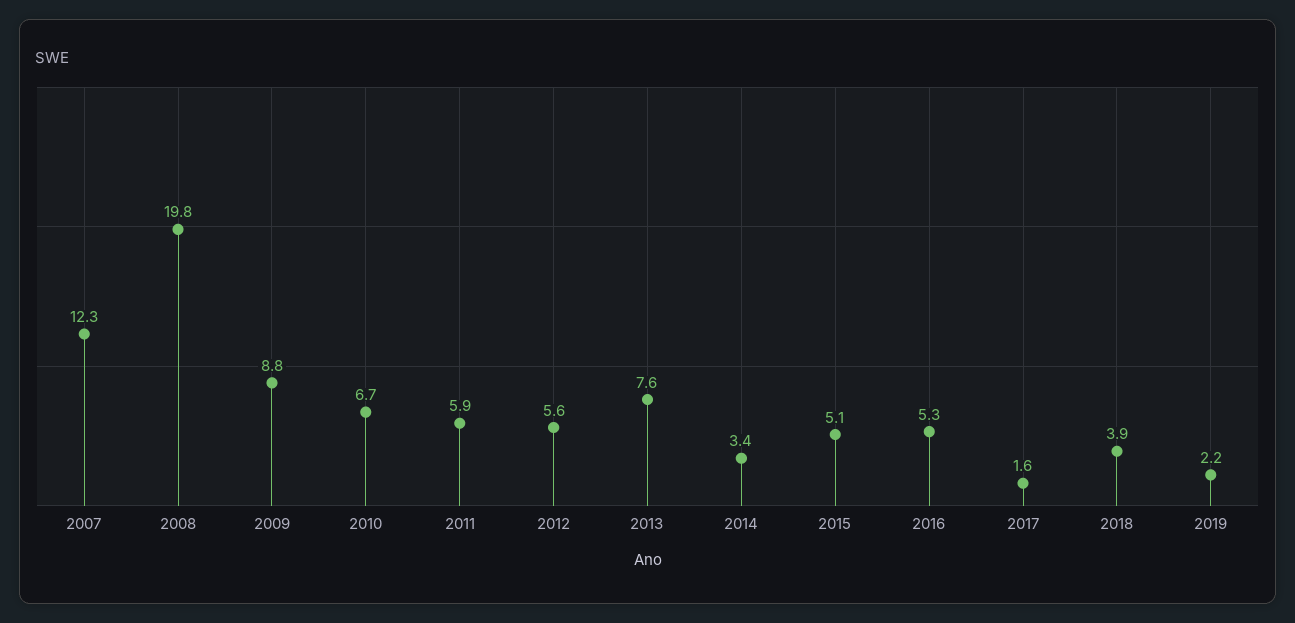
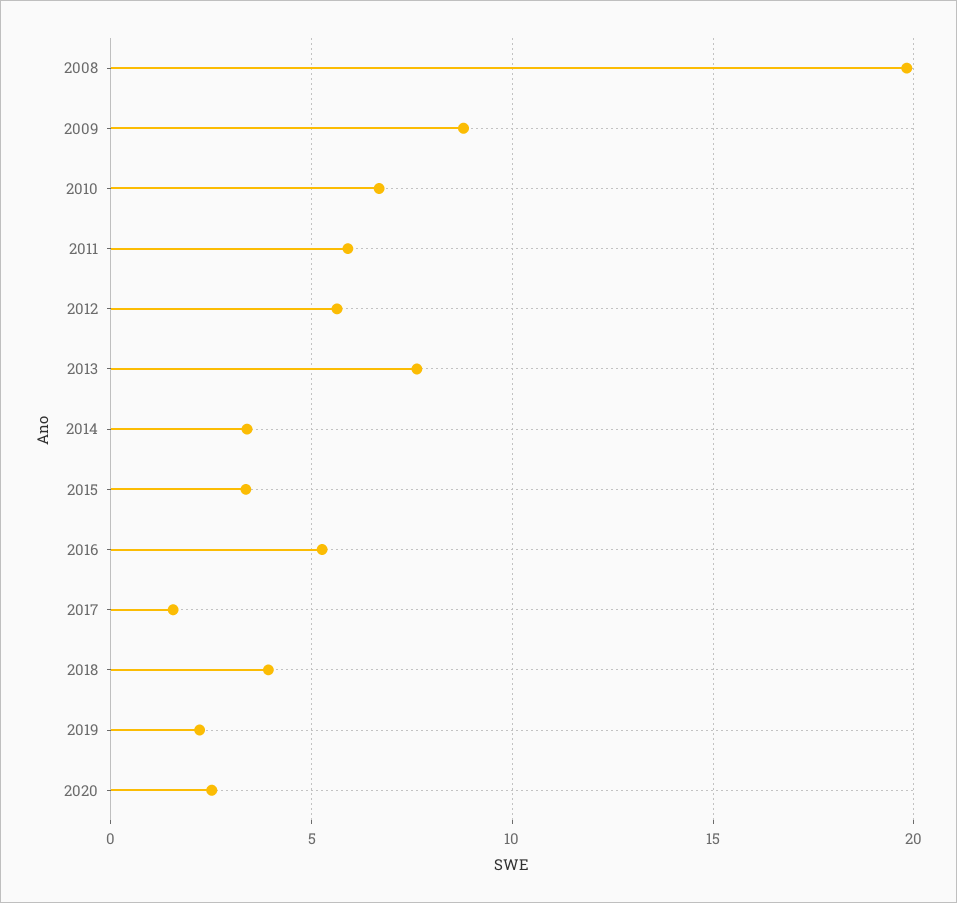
2007: 12.3 -> none
2015: 5.1 -> 3.5
2020: none -> 2.5

